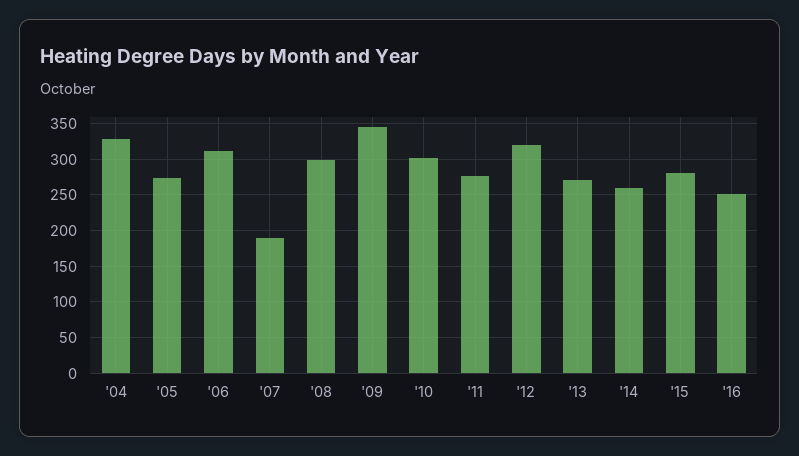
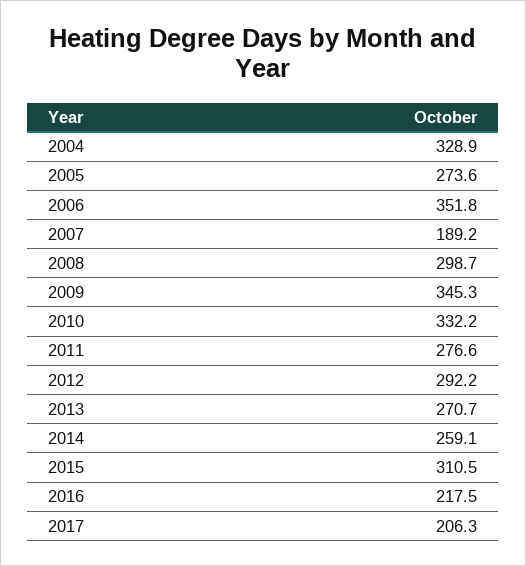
'06: 310 -> 351.8
'10: 300 -> 332.2
'12: 320 -> 292.2
'15: 280 -> 310.5
'16: 250 -> 217.5
2017: none -> 206.3

